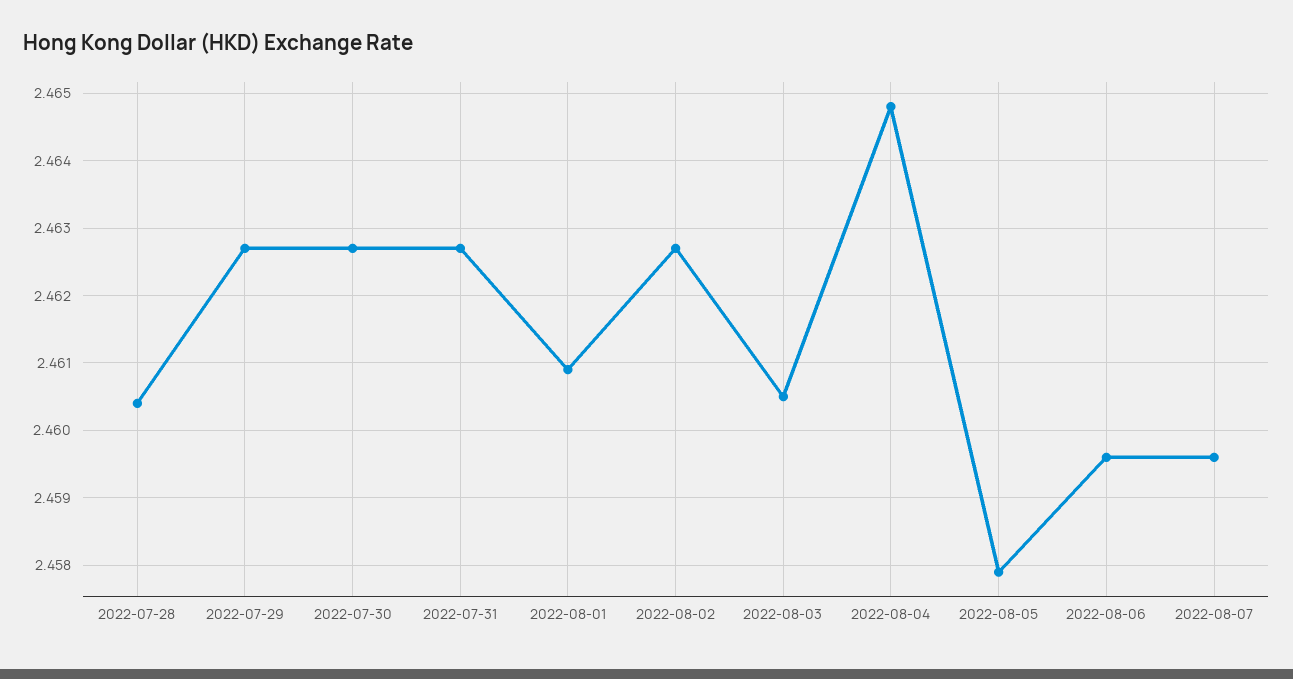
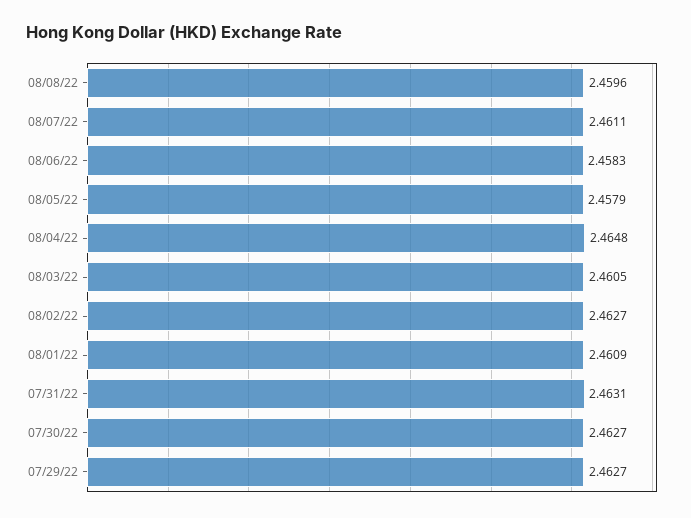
2022-07-28: 2.4604 -> none
2022-07-31: 2.4627 -> 2.4631
2022-08-06: 2.4596 -> 2.4583
2022-08-07: 2.4596 -> 2.4611
08/08/22: none -> 2.4596

